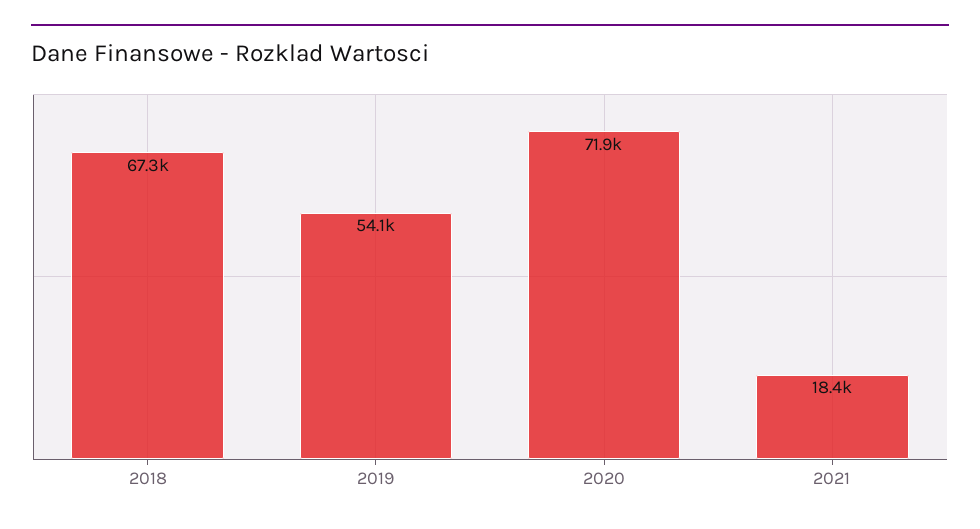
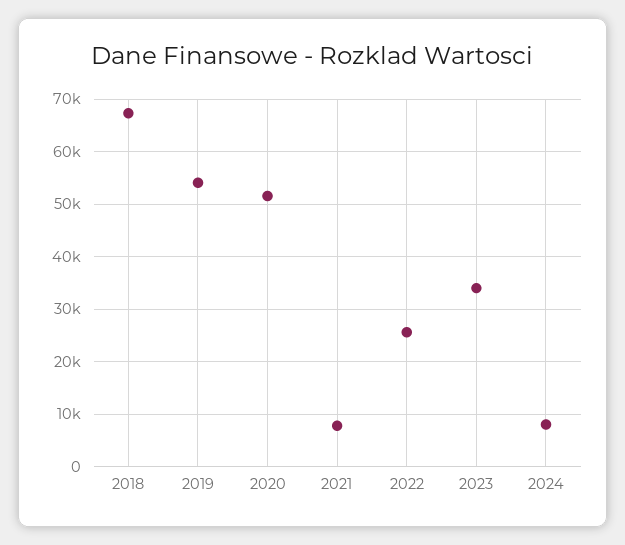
2020: 71900 -> 52000
2021: 18400 -> 8000
2022: none -> 26000
2023: none -> 34000
2024: none -> 8000

